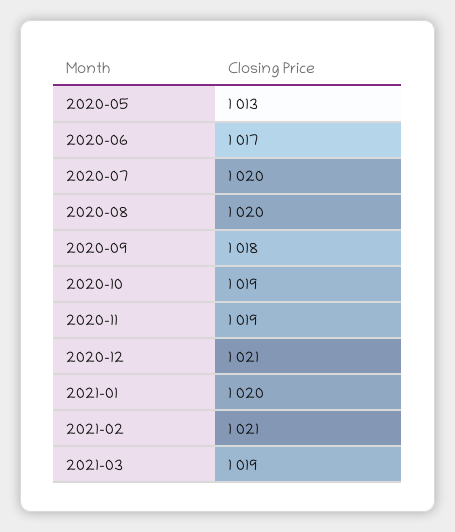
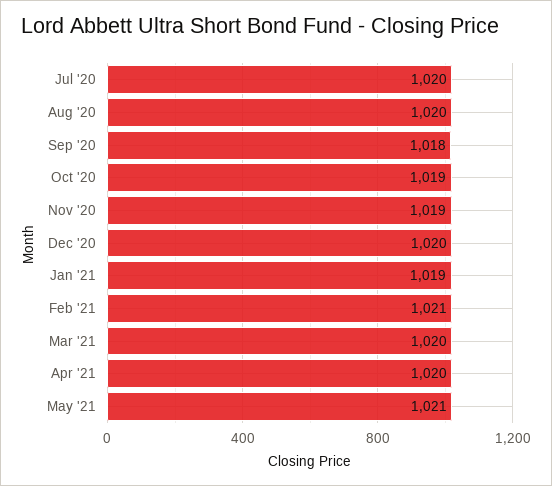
2020-05: 1013 -> none
2020-06: 1017 -> none
2020-12: 1021 -> 1020
2021-01: 1020 -> 1019
2021-03: 1019 -> 1020
Apr '21: none -> 1020
May '21: none -> 1021

